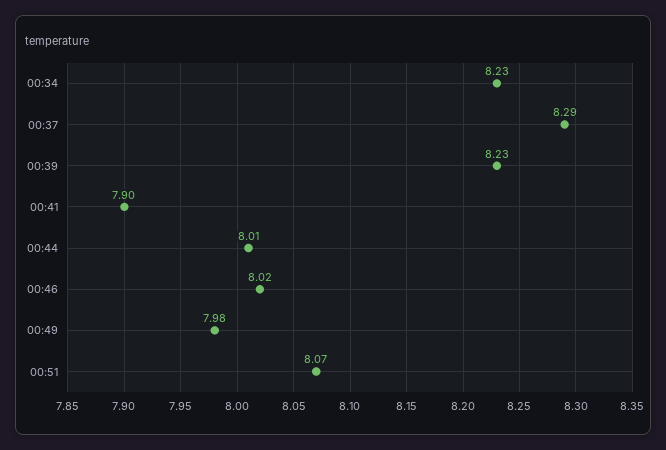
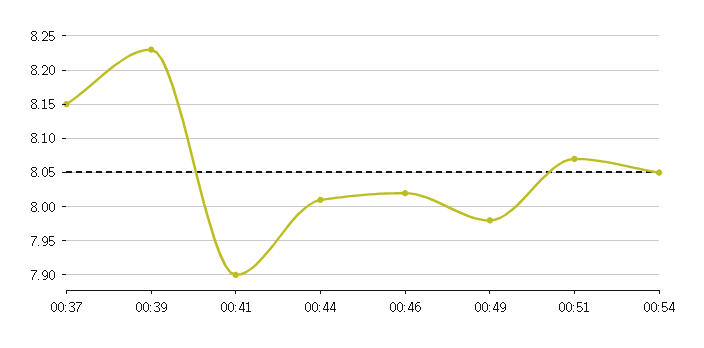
00:34: 8.23 -> none
00:37: 8.29 -> 8.15
00:54: none -> 8.05

